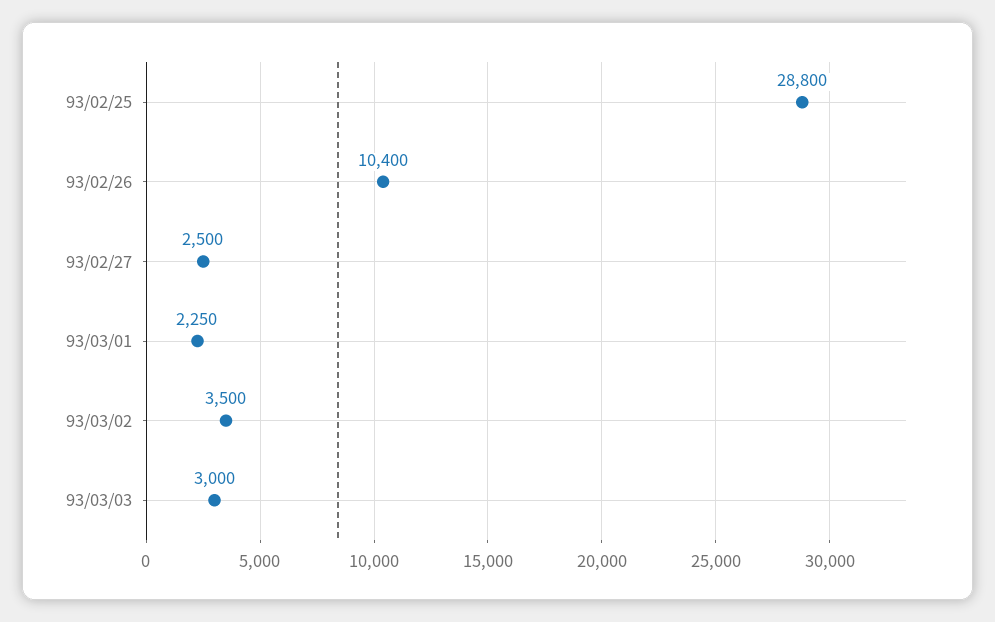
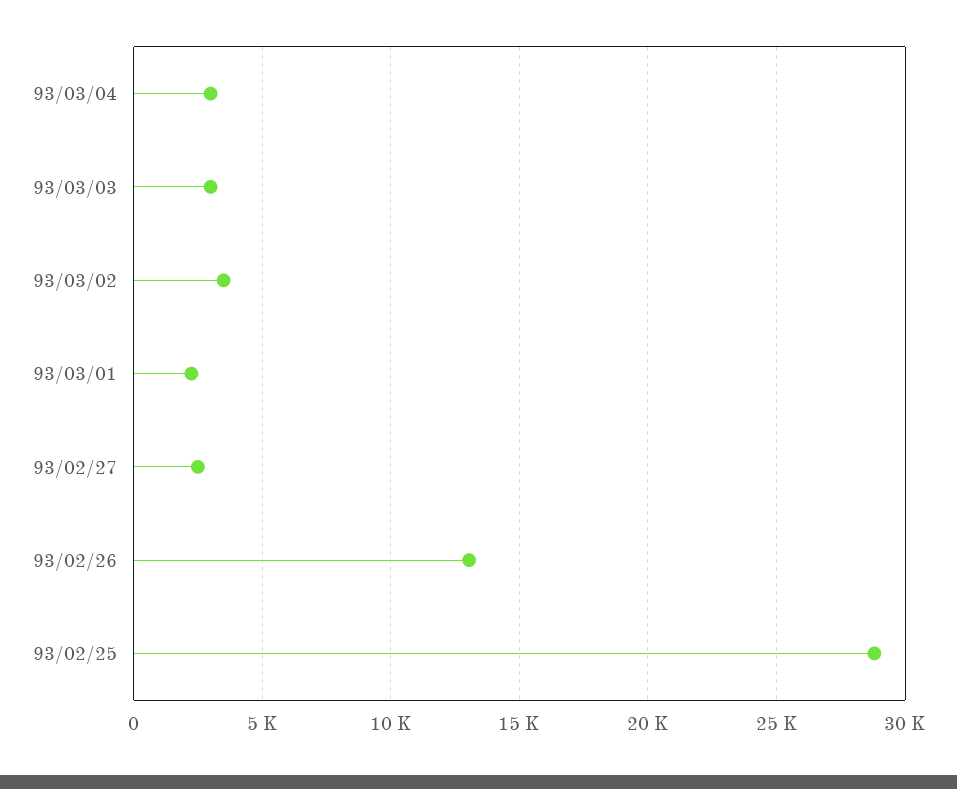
93/02/26: 10400 -> 13000
93/03/04: none -> 3000

